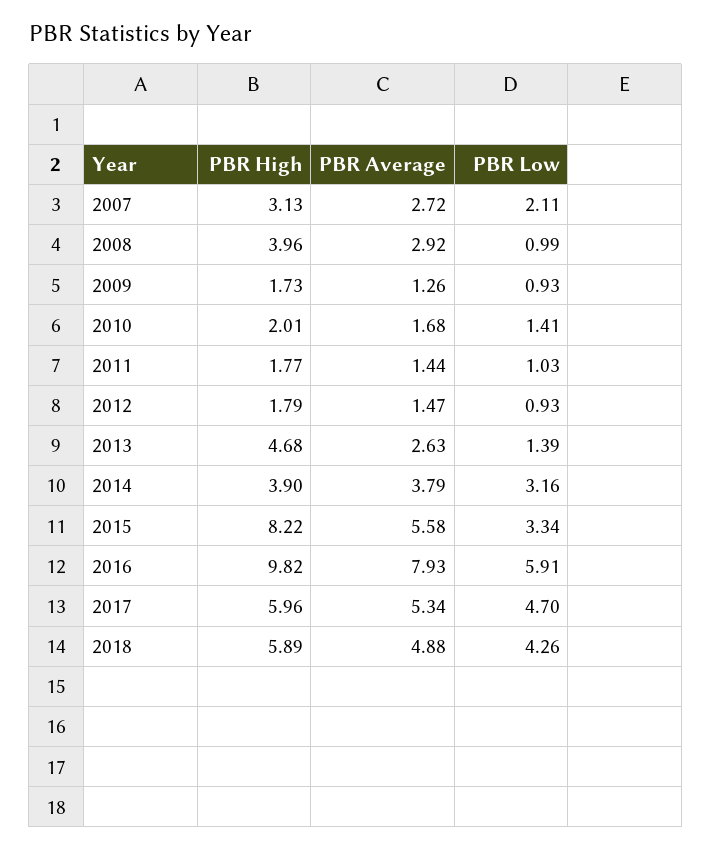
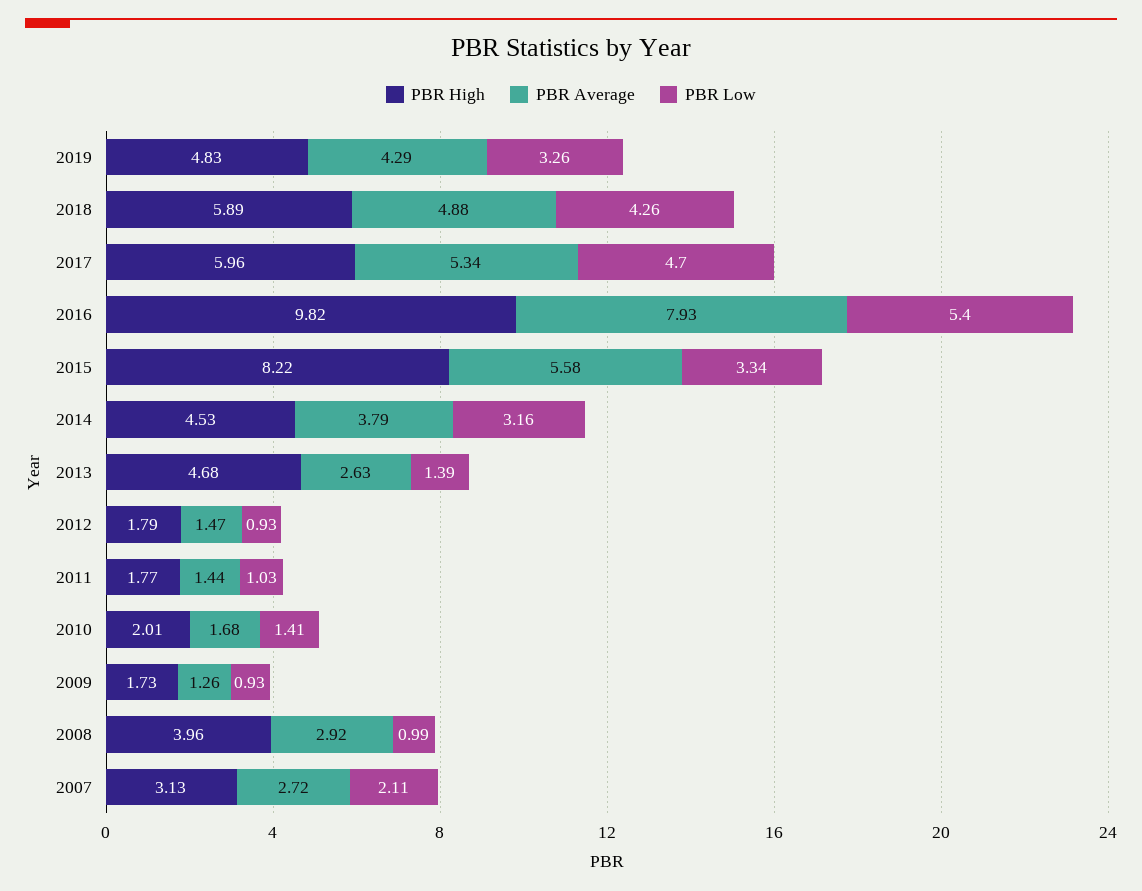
PBR High, 2014: 3.9 -> 4.53
PBR Low, 2016: 5.91 -> 5.4
PBR High, 2019: none -> 4.83
PBR Average, 2019: none -> 4.29
PBR Low, 2019: none -> 3.26

